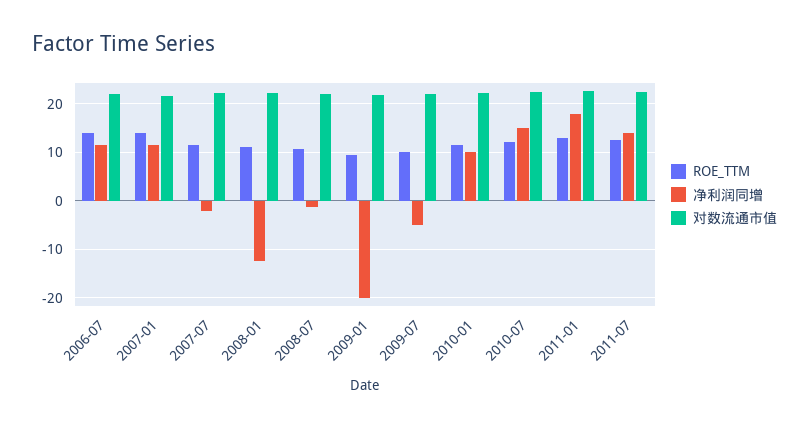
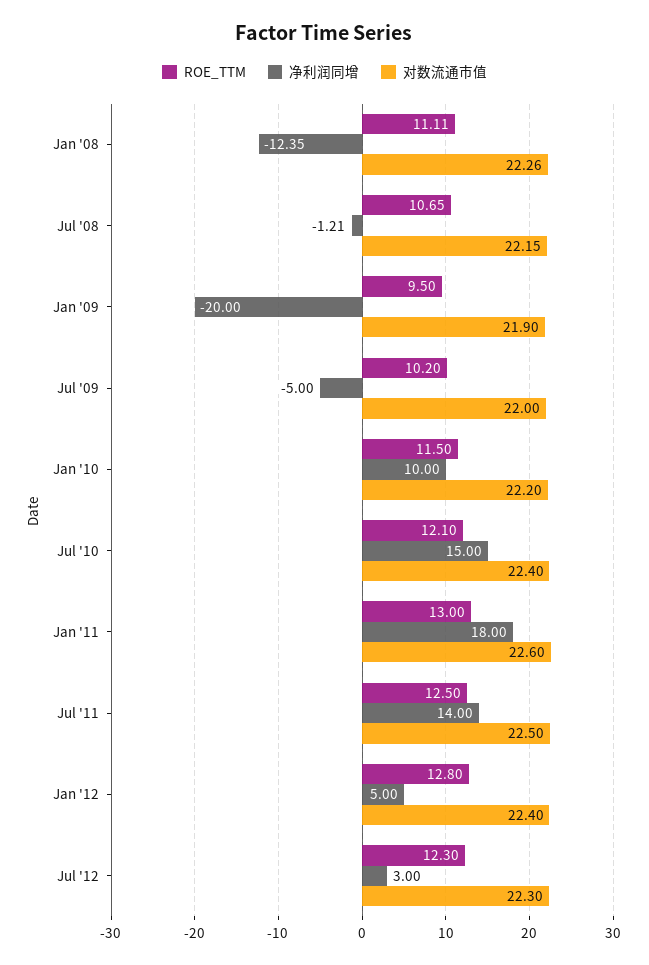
ROE_TTM, 2006-07: 14 -> none
净利润同增, 2006-07: 12 -> none
对数流通市值, 2006-07: 22 -> none
ROE_TTM, 2007-01: 14 -> none
净利润同增, 2007-01: 12 -> none
对数流通市值, 2007-01: 22 -> none
ROE_TTM, 2007-07: 12 -> none
净利润同增, 2007-07: -2 -> none
对数流通市值, 2007-07: 22 -> none
ROE_TTM, Jan '12: none -> 12.8
净利润同增, Jan '12: none -> 5
对数流通市值, Jan '12: none -> 22.4
ROE_TTM, Jul '12: none -> 12.3
净利润同增, Jul '12: none -> 3
对数流通市值, Jul '12: none -> 22.3

